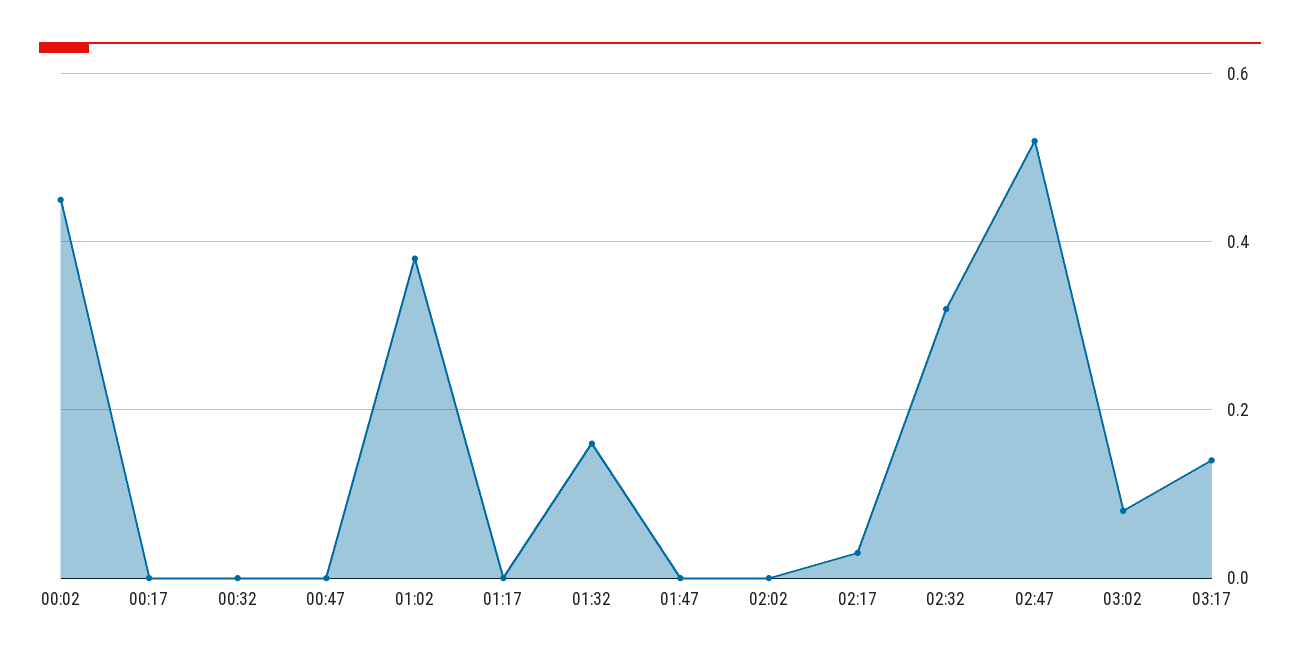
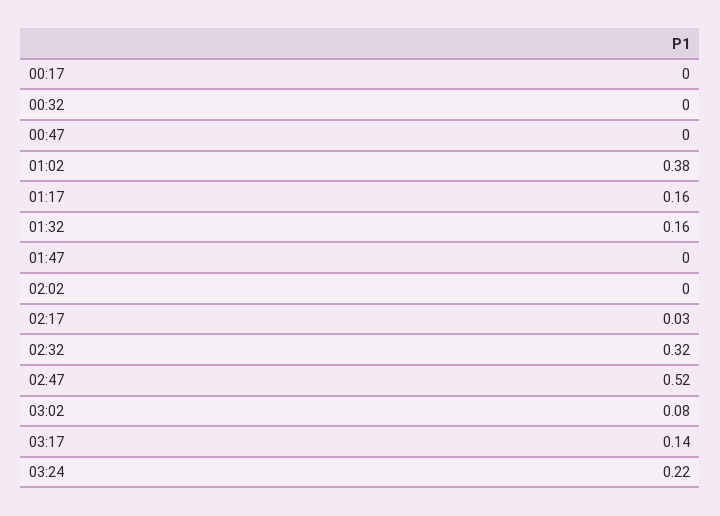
00:02: 0.45 -> none
01:17: 0 -> 0.16
03:24: none -> 0.22

